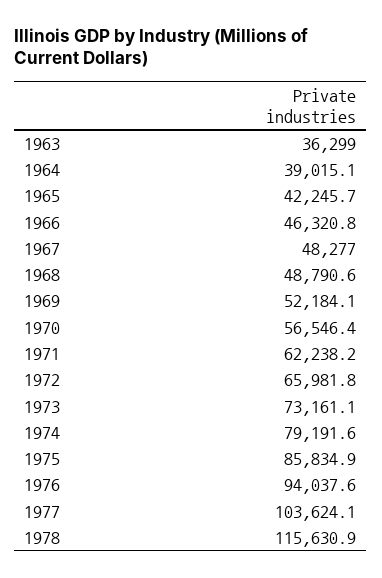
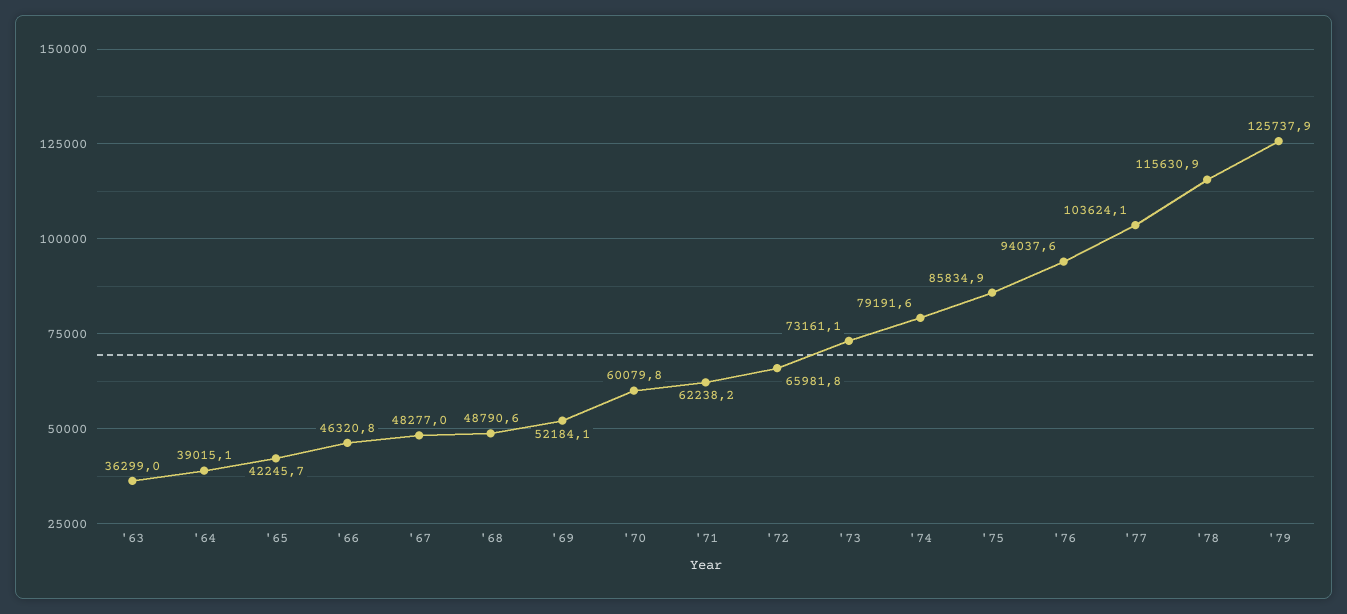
1970: 56546.4 -> 60079.8
'79: none -> 125737.9

